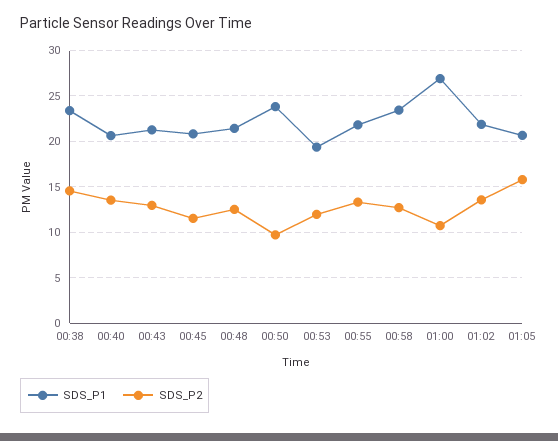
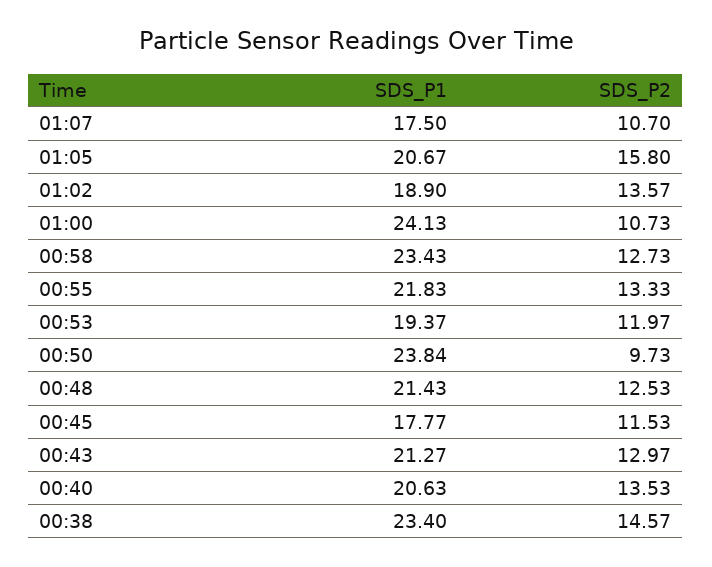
SDS_P1, 00:45: 21 -> 17.77
SDS_P1, 01:00: 27 -> 24.13
SDS_P1, 01:02: 22 -> 18.9
SDS_P1, 01:07: none -> 17.5
SDS_P2, 01:07: none -> 10.7

